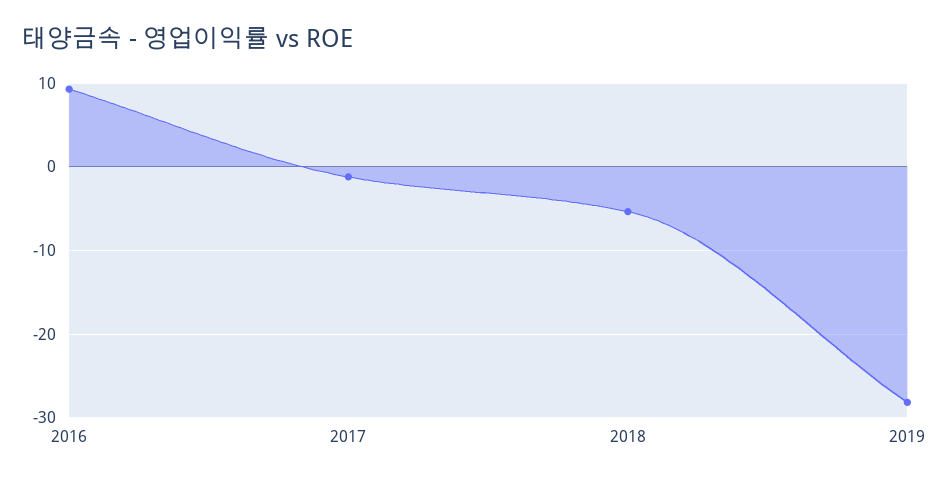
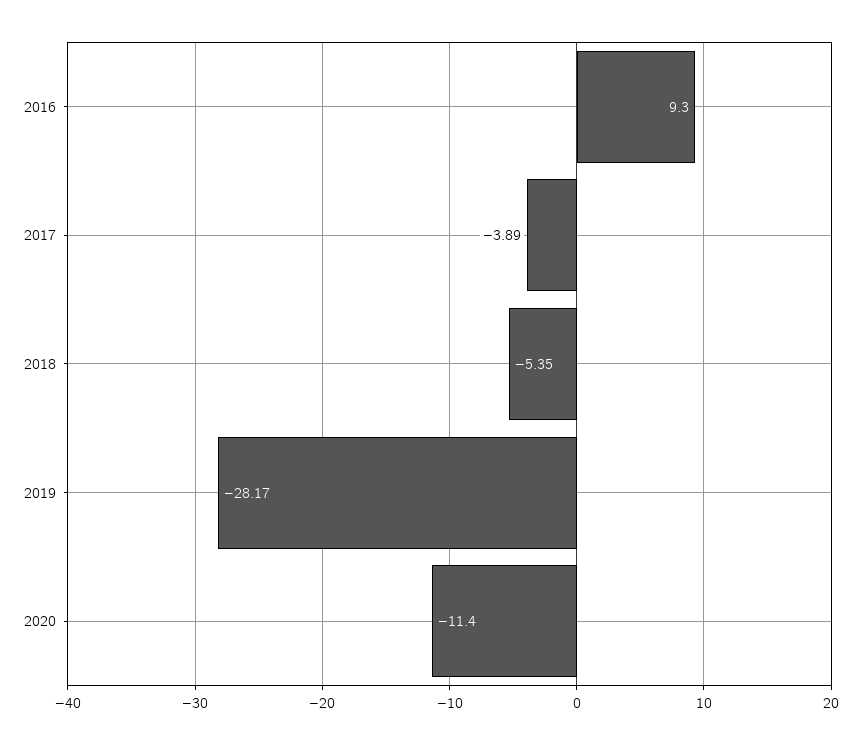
2017: -1 -> -3.89
2020: none -> -11.4

